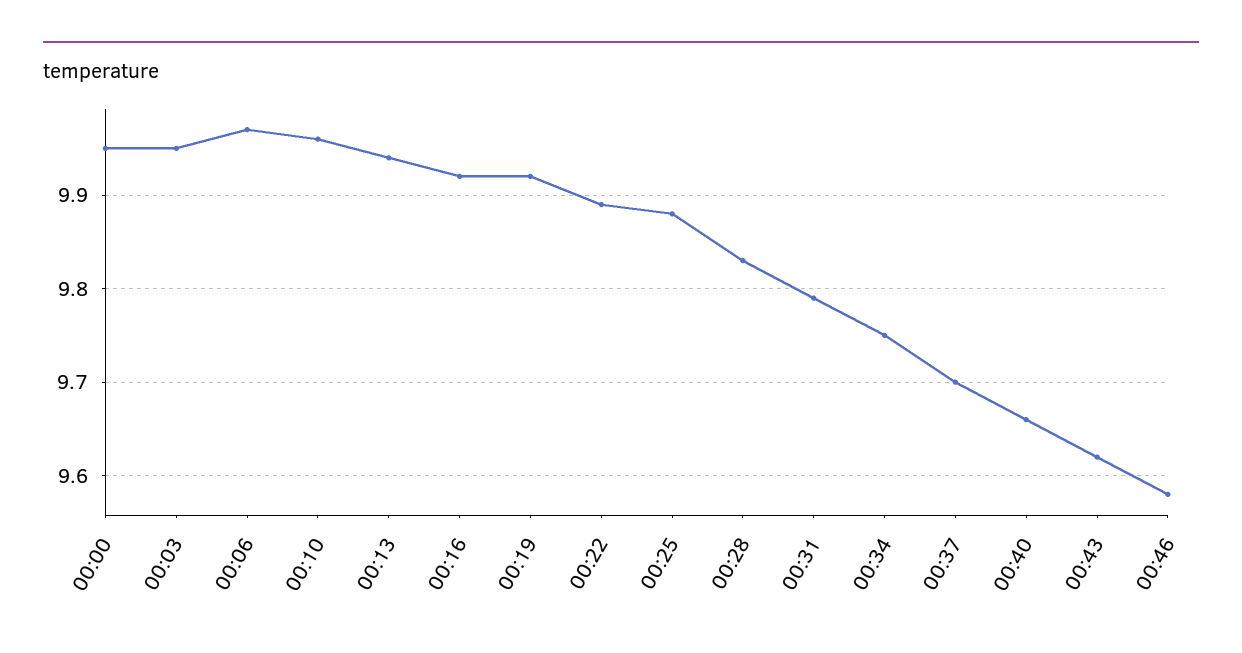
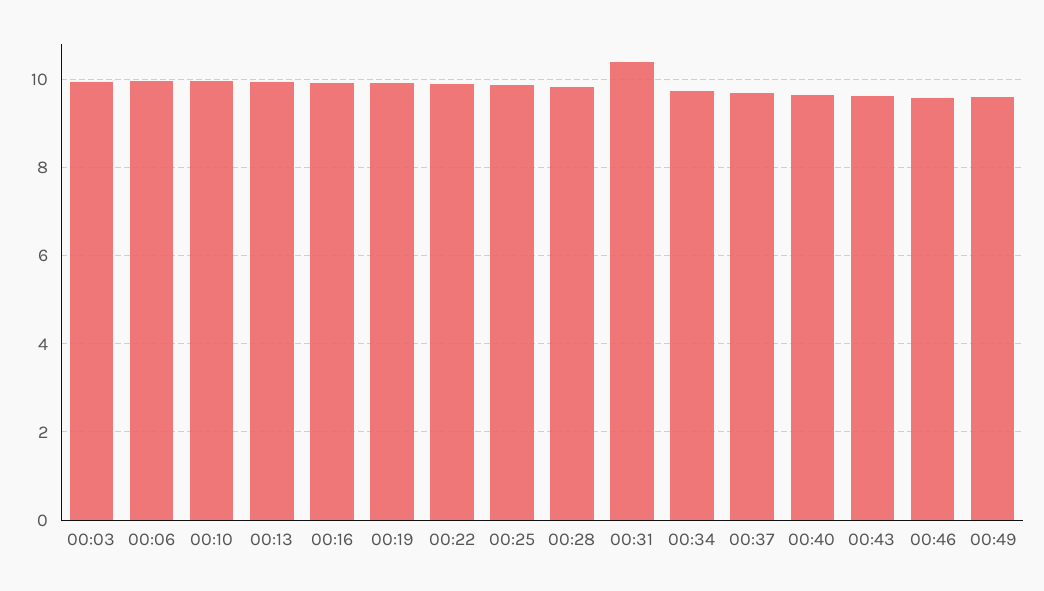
00:00: 9.95 -> none
00:31: 9.79 -> 10.4
00:49: none -> 9.6

